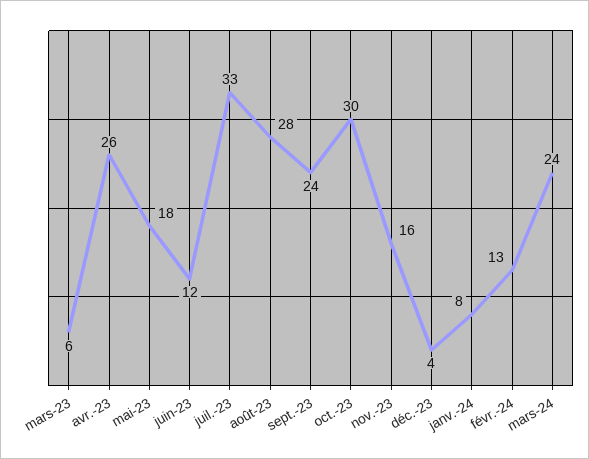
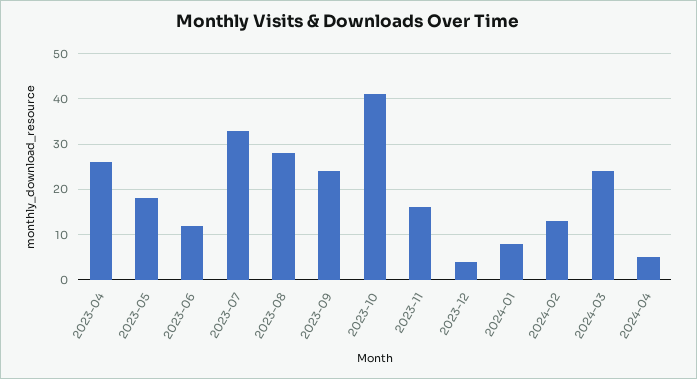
mars-23: 6 -> none
oct.-23: 30 -> 40
2024-04: none -> 5

